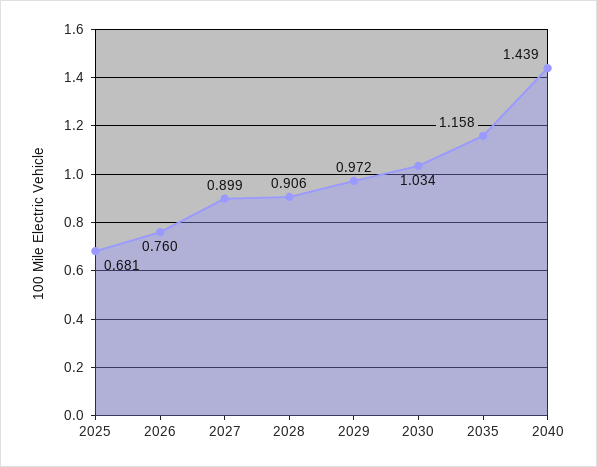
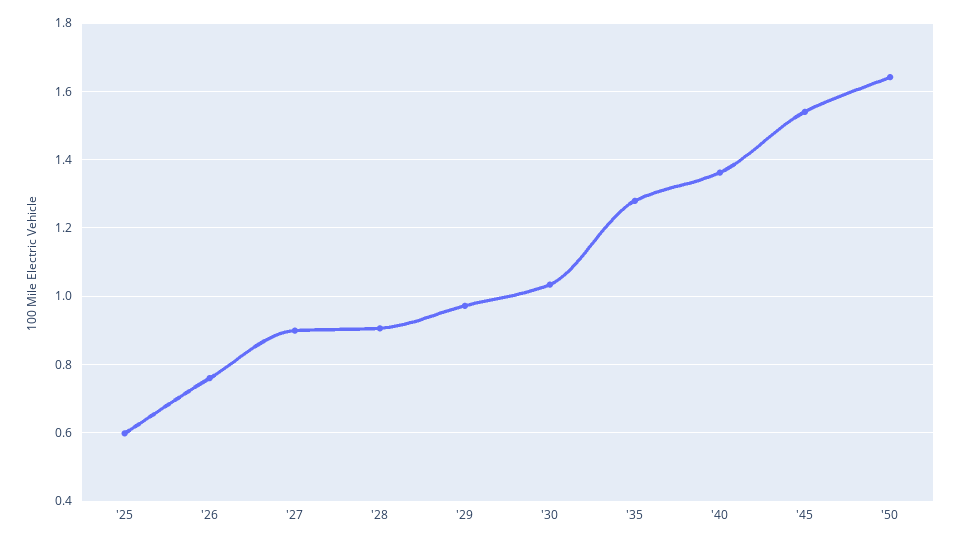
2025: 0.681 -> 0.6
2035: 1.158 -> 1.28
2040: 1.439 -> 1.36
'45: none -> 1.54
'50: none -> 1.64

